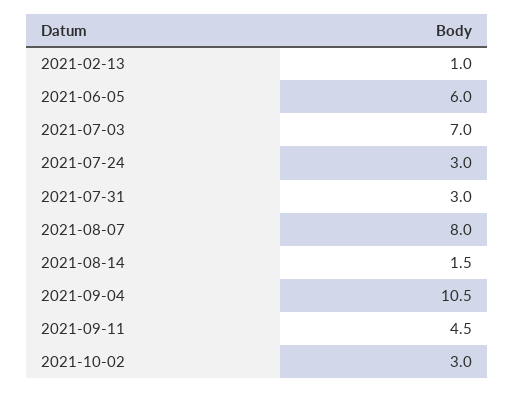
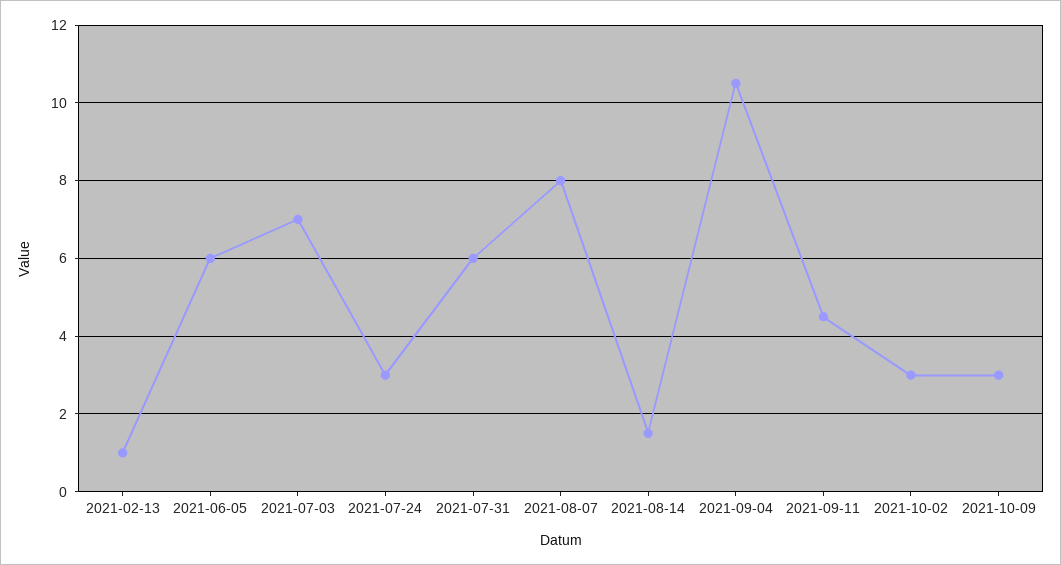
2021-07-31: 3 -> 6
2021-10-09: none -> 3

